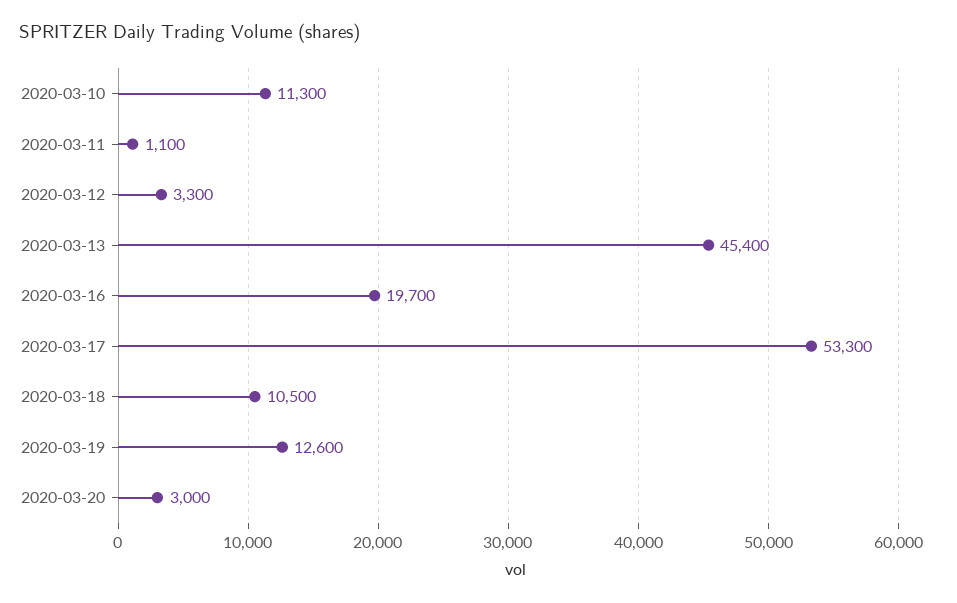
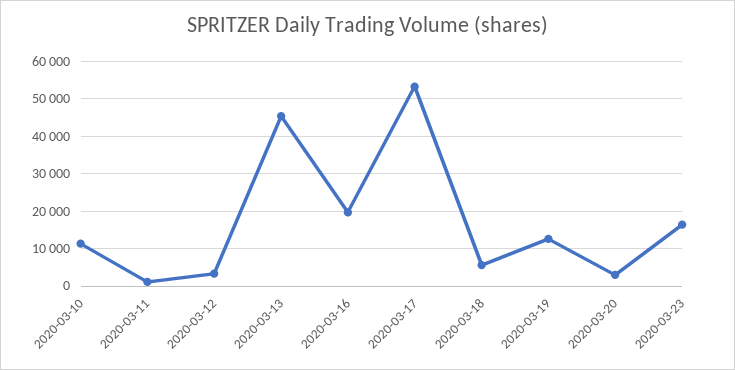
2020-03-18: 10500 -> 6000
2020-03-23: none -> 16000

